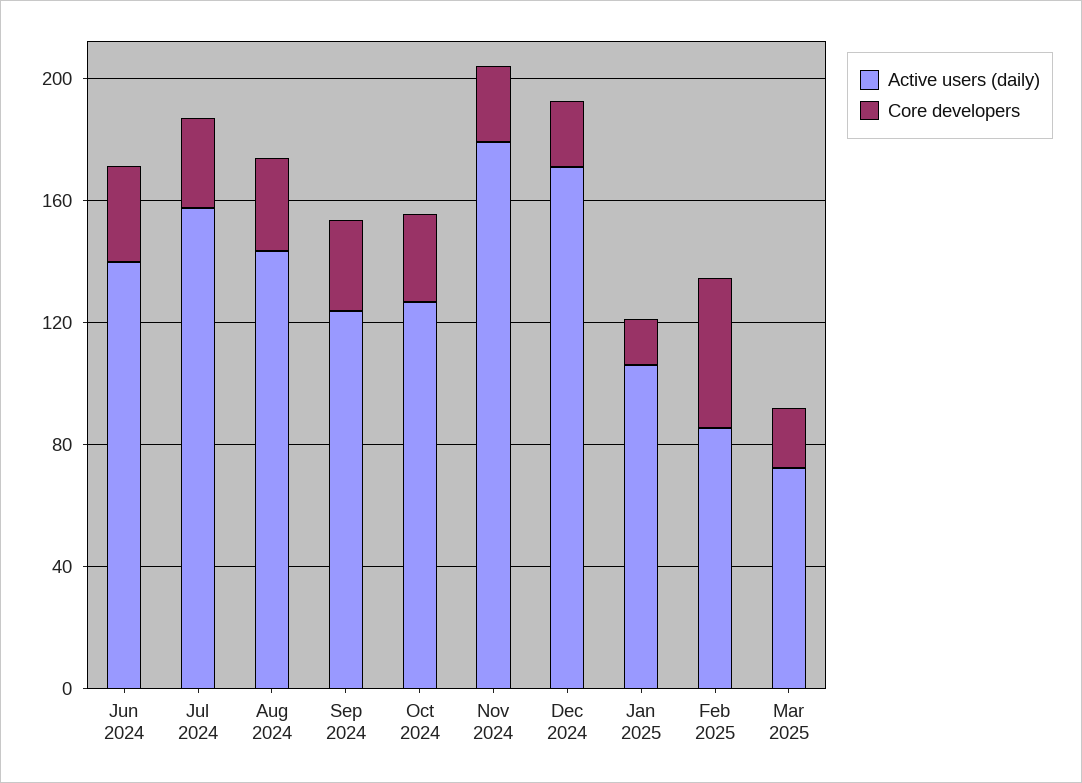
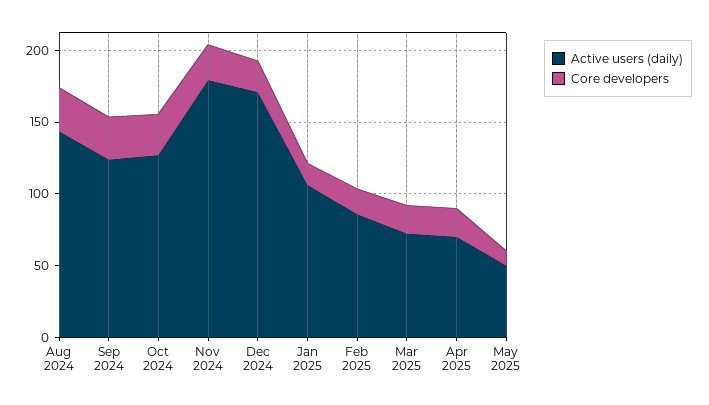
Active users (daily), Jun 2024: 140 -> none
Core developers, Jun 2024: 30 -> none
Active users (daily), Jul 2024: 160 -> none
Core developers, Jul 2024: 30 -> none
Core developers, Feb 2025: 50 -> 20
Active users (daily), Apr 2025: none -> 70
Core developers, Apr 2025: none -> 20
Active users (daily), May 2025: none -> 50
Core developers, May 2025: none -> 10

